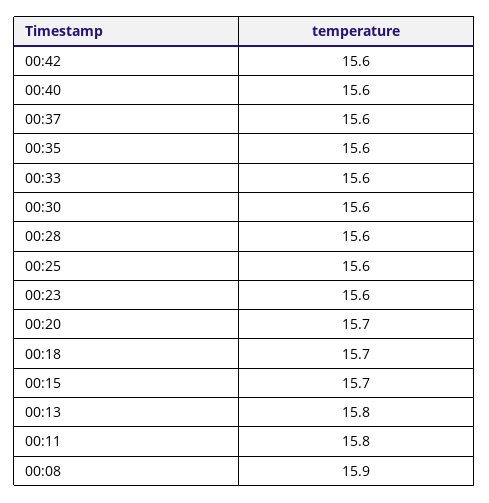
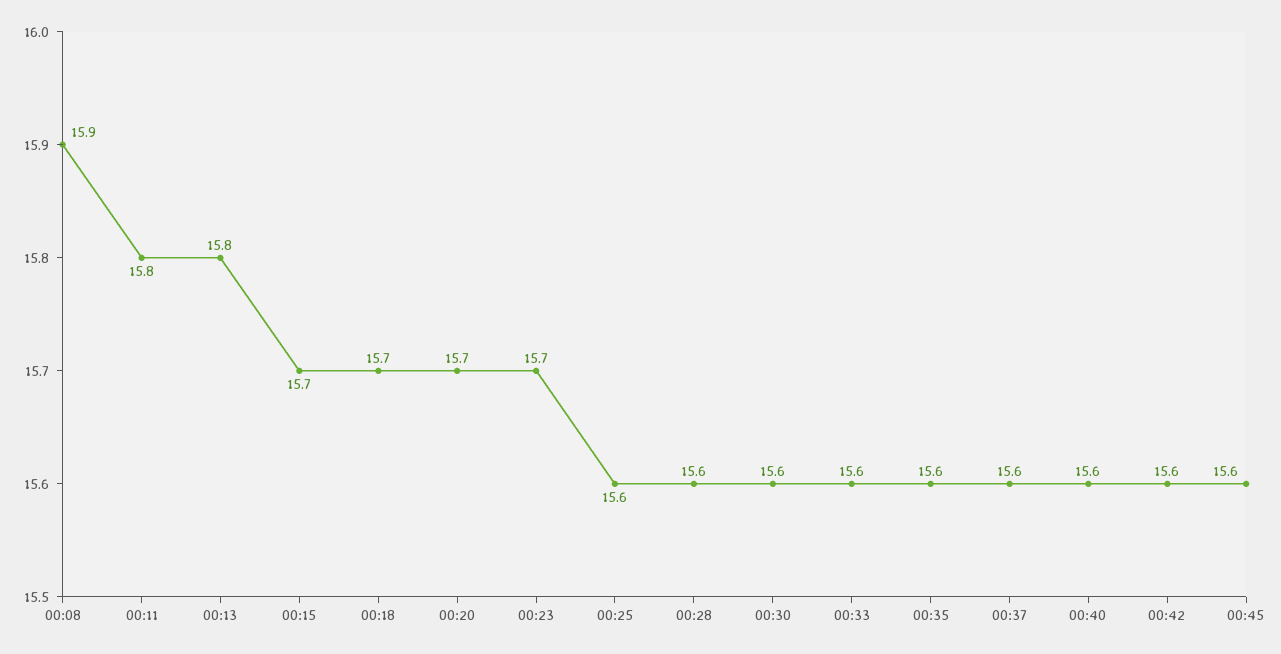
00:23: 15.6 -> 15.7
00:45: none -> 15.6

